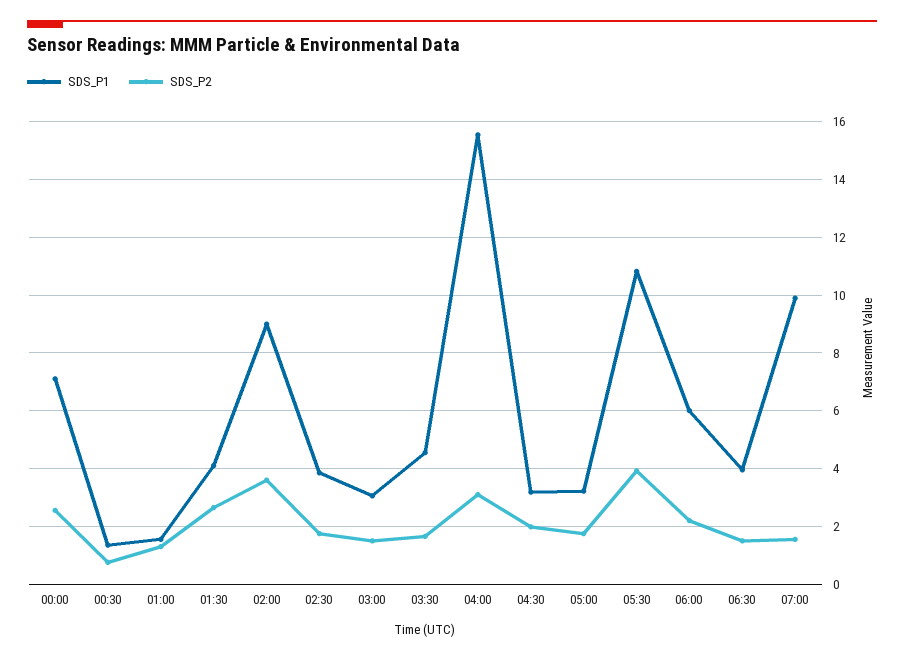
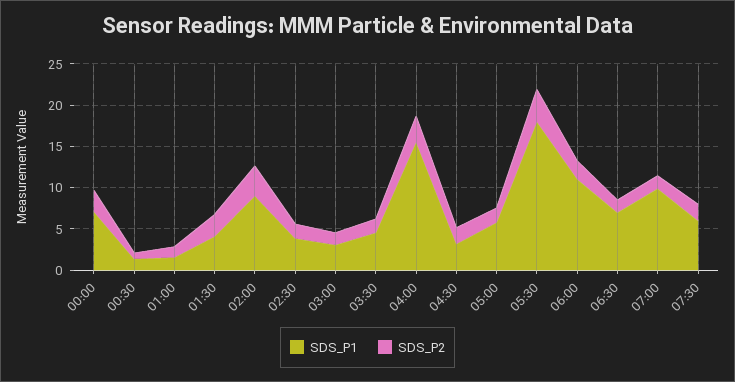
SDS_P1, 05:00: 3.25 -> 6
SDS_P1, 05:30: 10.75 -> 18
SDS_P1, 06:00: 6 -> 11
SDS_P1, 06:30: 4 -> 7
SDS_P1, 07:30: none -> 6
SDS_P2, 07:30: none -> 2

